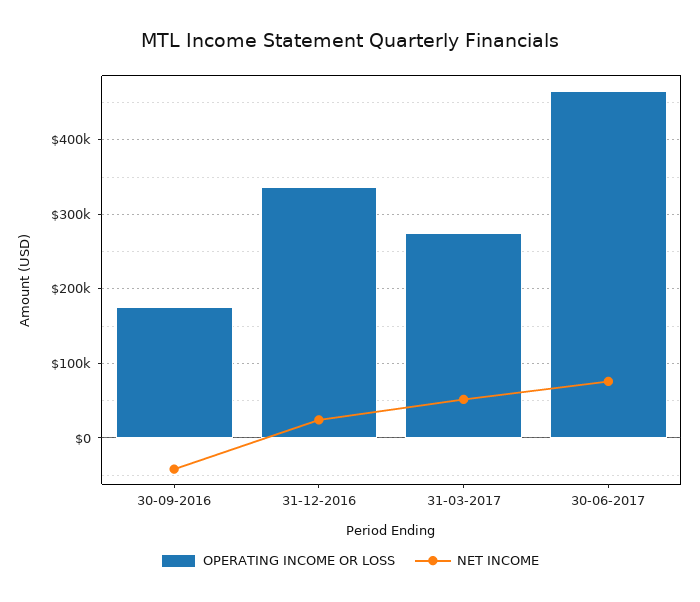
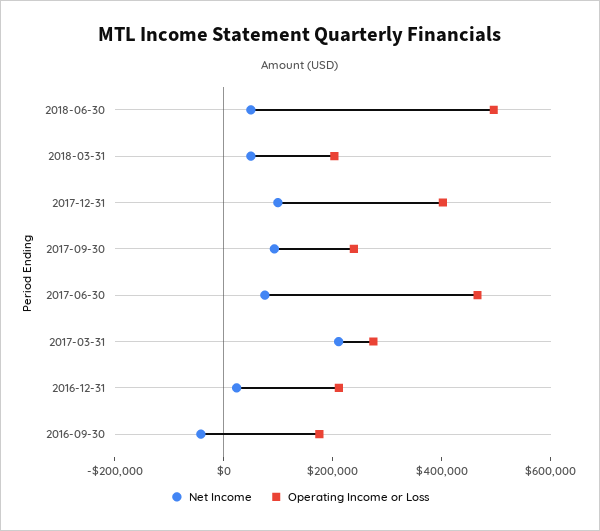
OPERATING INCOME OR LOSS, 31-12-2016: 340000 -> 200000
NET INCOME, 31-03-2017: 50000 -> 200000
NET INCOME, 2018-06-30: none -> 50000
OPERATING INCOME OR LOSS, 2018-06-30: none -> 500000
NET INCOME, 2018-03-31: none -> 50000
OPERATING INCOME OR LOSS, 2018-03-31: none -> 200000
NET INCOME, 2017-12-31: none -> 100000
OPERATING INCOME OR LOSS, 2017-12-31: none -> 400000
NET INCOME, 2017-09-30: none -> 100000
OPERATING INCOME OR LOSS, 2017-09-30: none -> 250000

